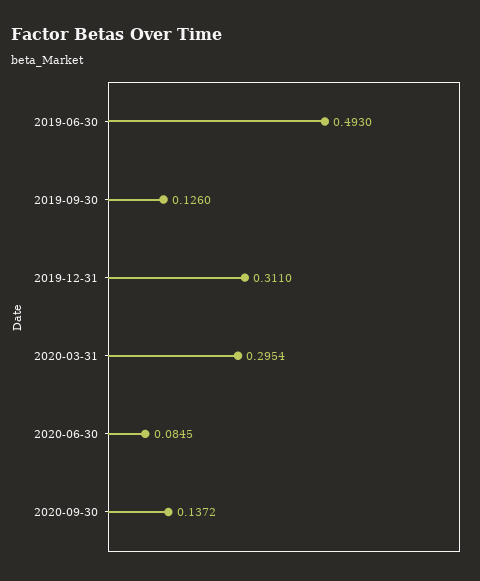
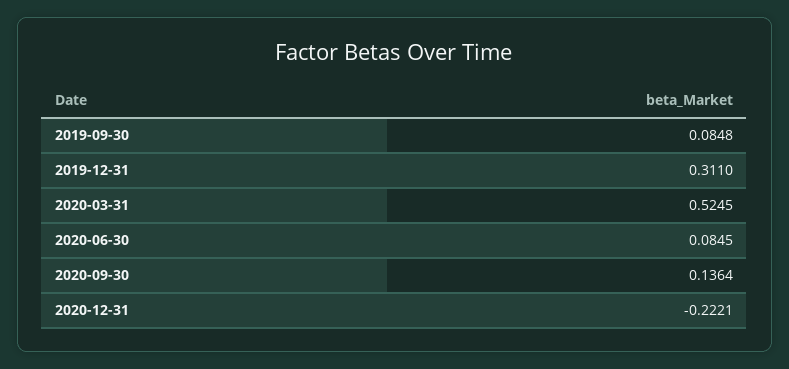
2019-06-30: 0.493 -> none
2019-09-30: 0.126 -> 0.0848
2020-03-31: 0.2954 -> 0.5245
2020-09-30: 0.1372 -> 0.1364
2020-12-31: none -> -0.2221

